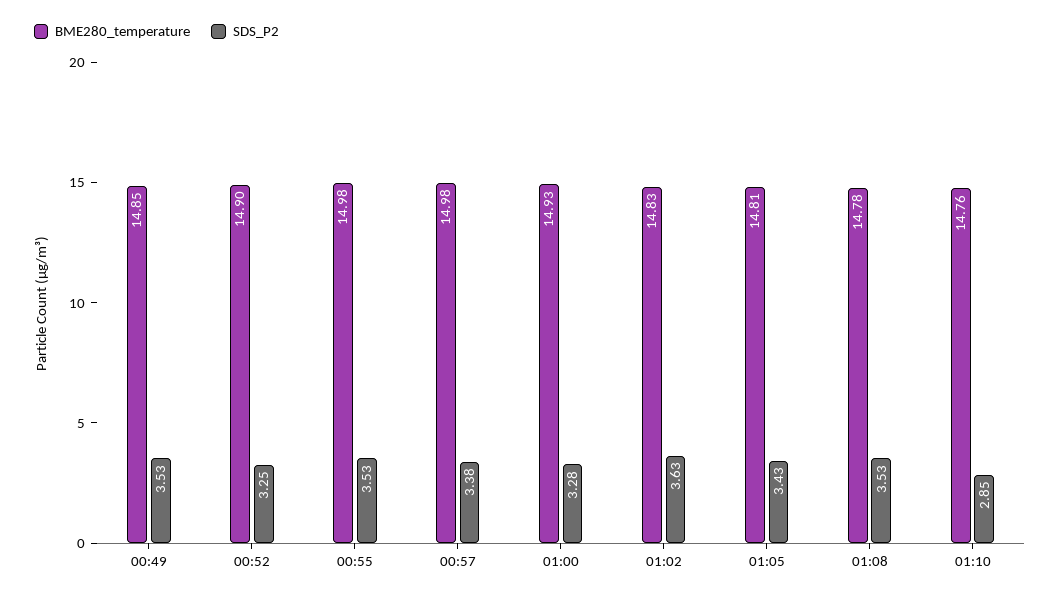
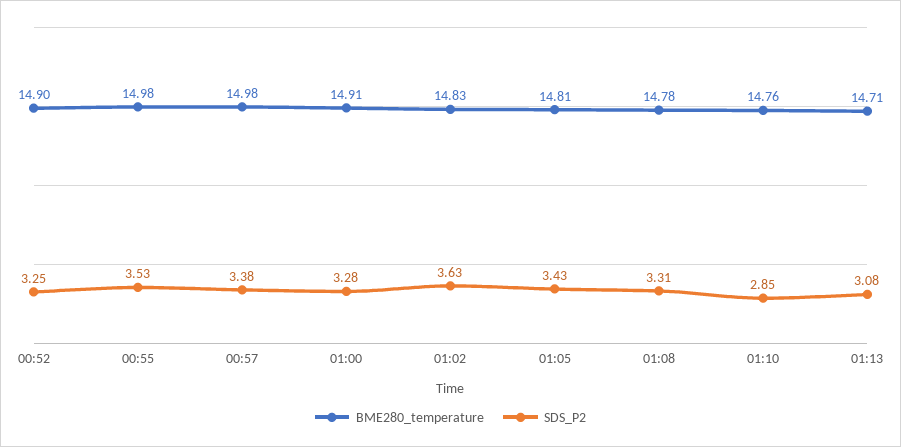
BME280_temperature, 00:49: 14.85 -> none
SDS_P2, 00:49: 3.53 -> none
BME280_temperature, 01:00: 14.93 -> 14.91
SDS_P2, 01:08: 3.53 -> 3.31
BME280_temperature, 01:13: none -> 14.71
SDS_P2, 01:13: none -> 3.08

